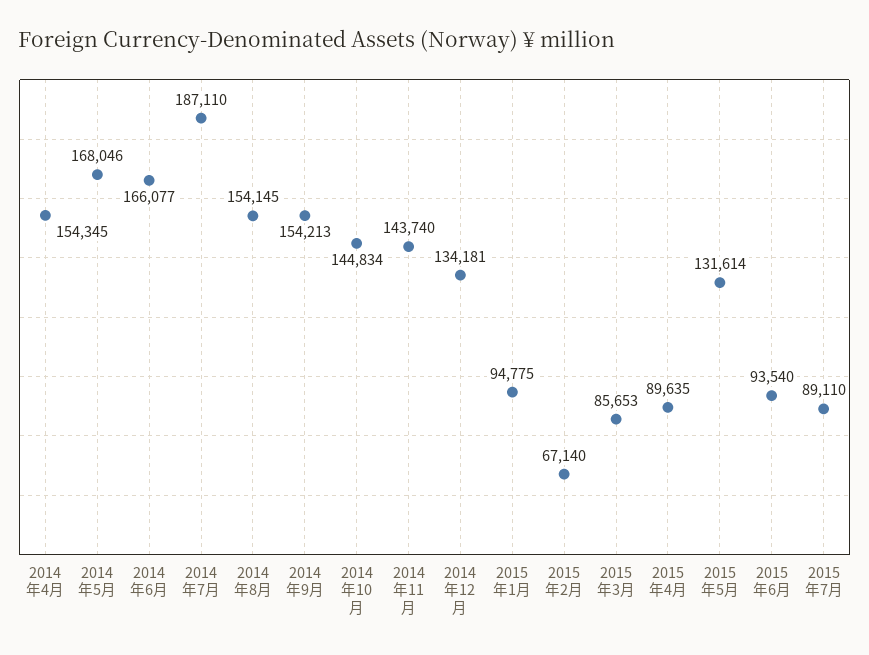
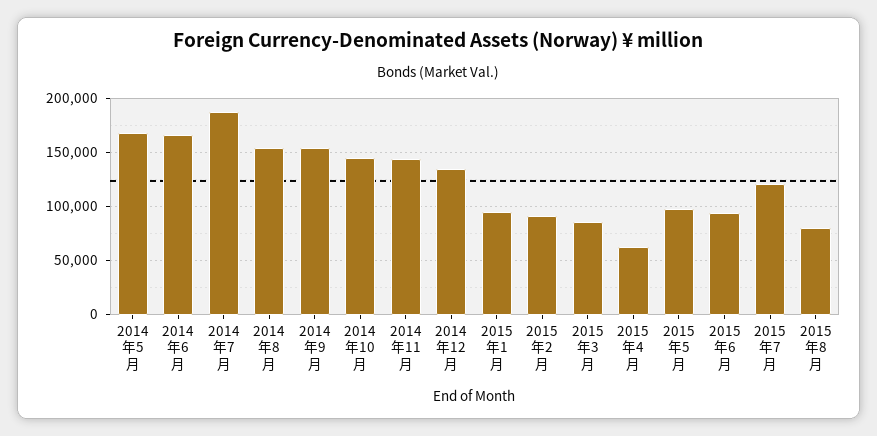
2014年4月: 154345 -> none
2015年2月: 67140 -> 90000
2015年4月: 89635 -> 60000
2015年5月: 131614 -> 100000
2015年7月: 89110 -> 120000
2015年8月: none -> 80000

